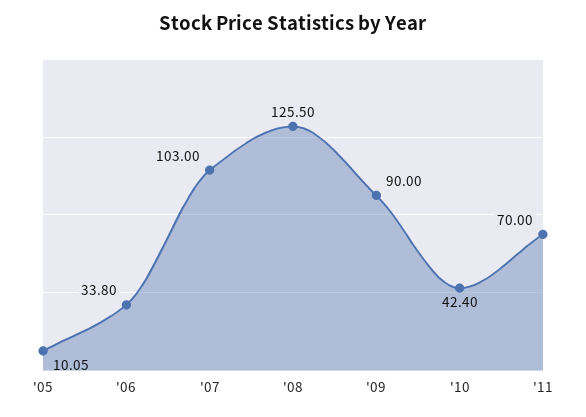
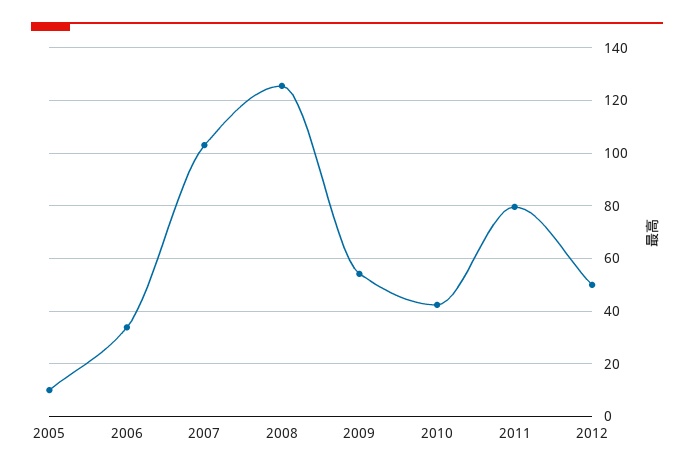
'09: 90 -> 55
'11: 70 -> 80
2012: none -> 50

